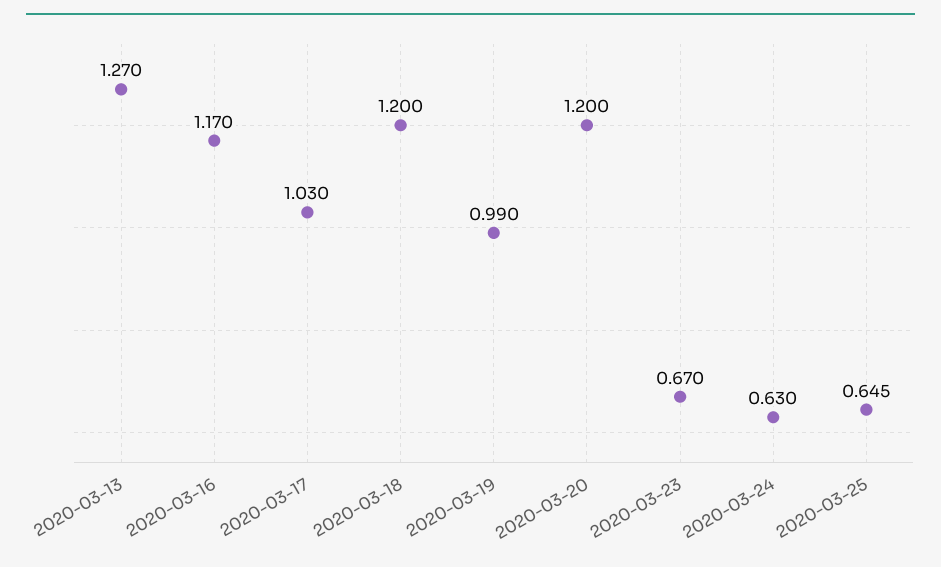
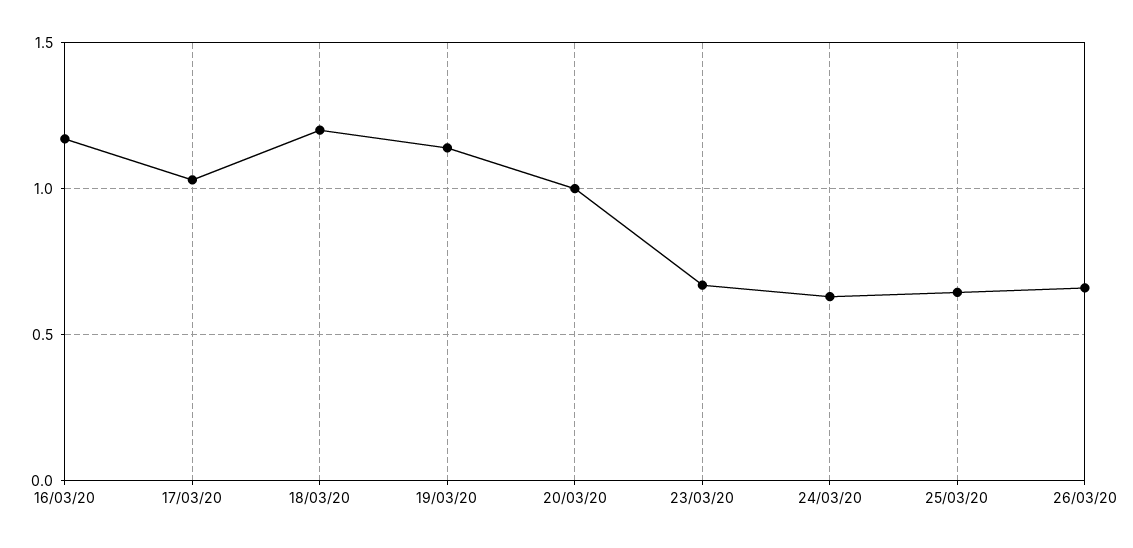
2020-03-13: 1.27 -> none
2020-03-19: 0.99 -> 1.15
2020-03-20: 1.2 -> 1
26/03/20: none -> 0.65

